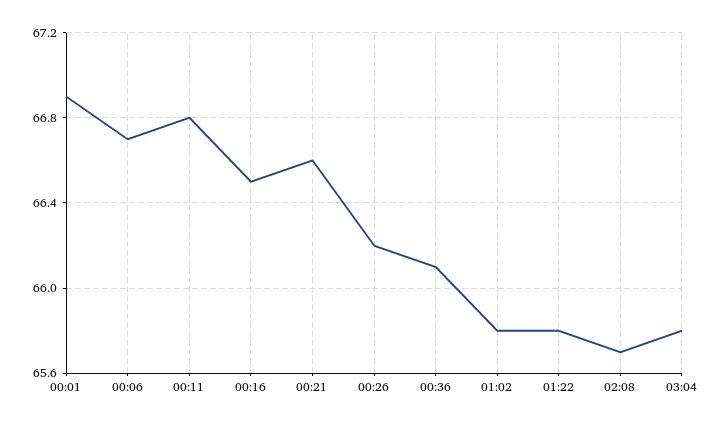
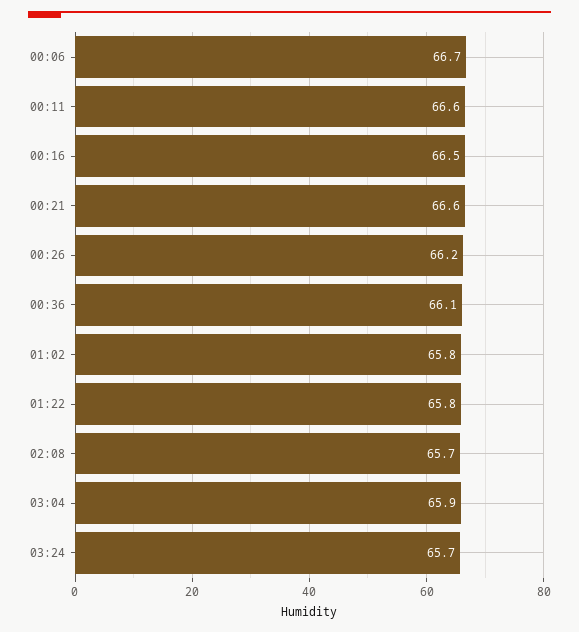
00:01: 66.9 -> none
00:11: 66.8 -> 66.6
03:04: 65.8 -> 65.9
03:24: none -> 65.7

